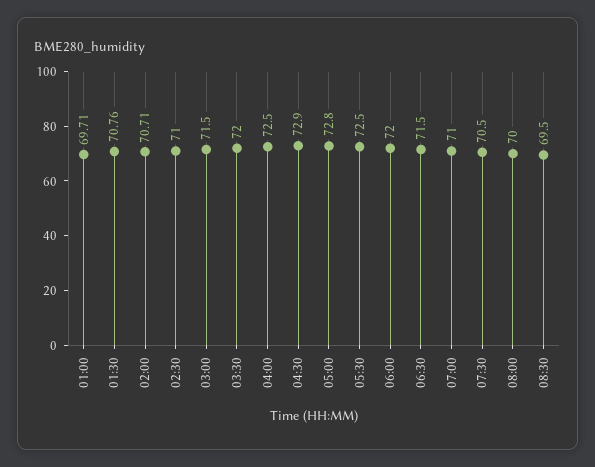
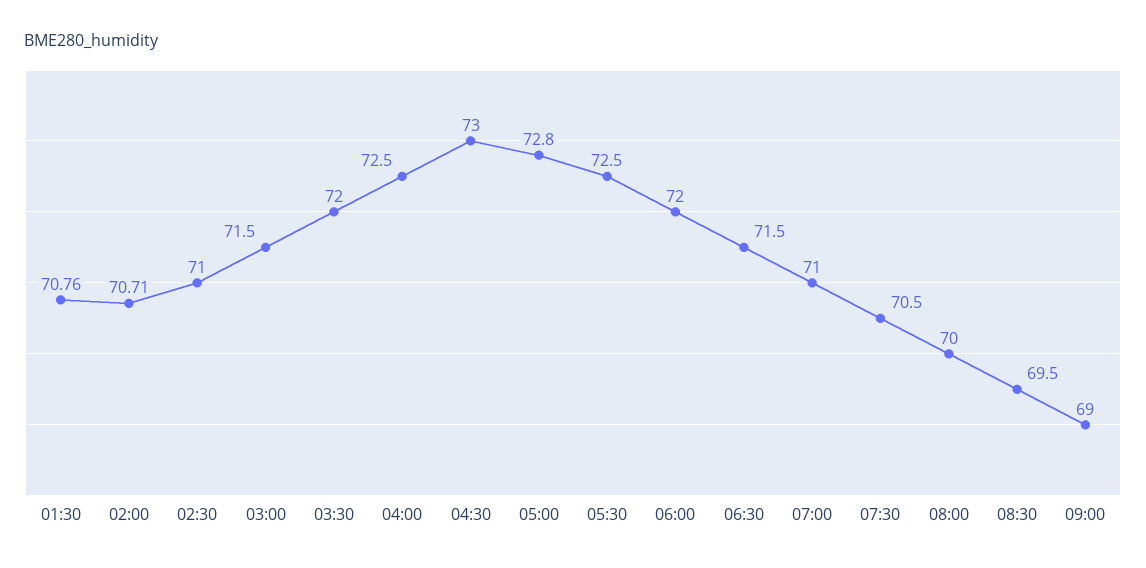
01:00: 69.71 -> none
04:30: 72.9 -> 73
09:00: none -> 69

